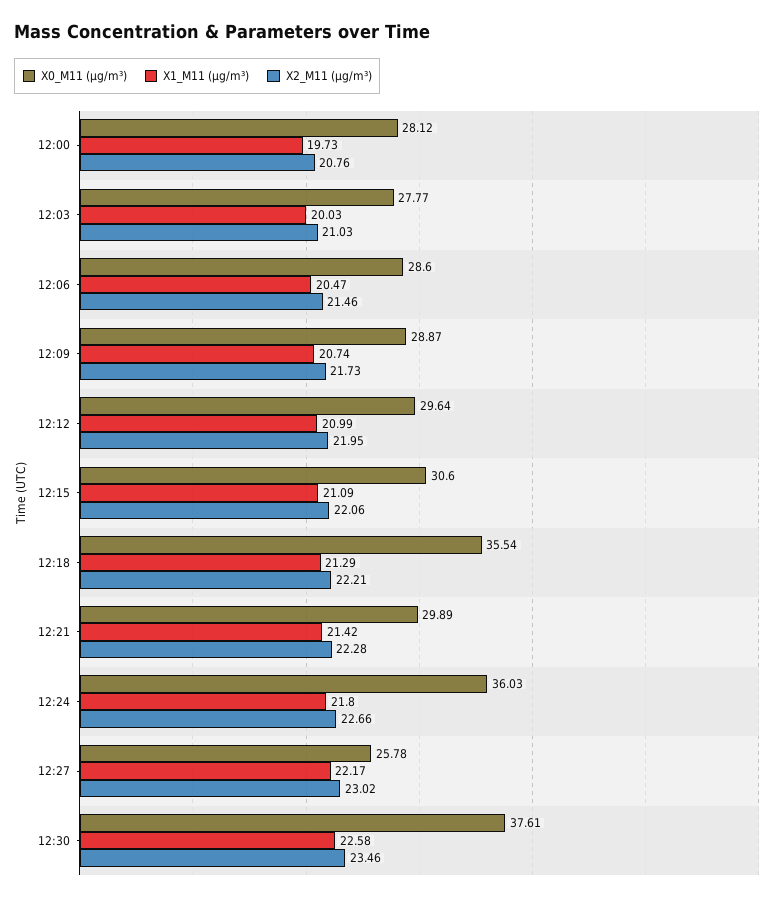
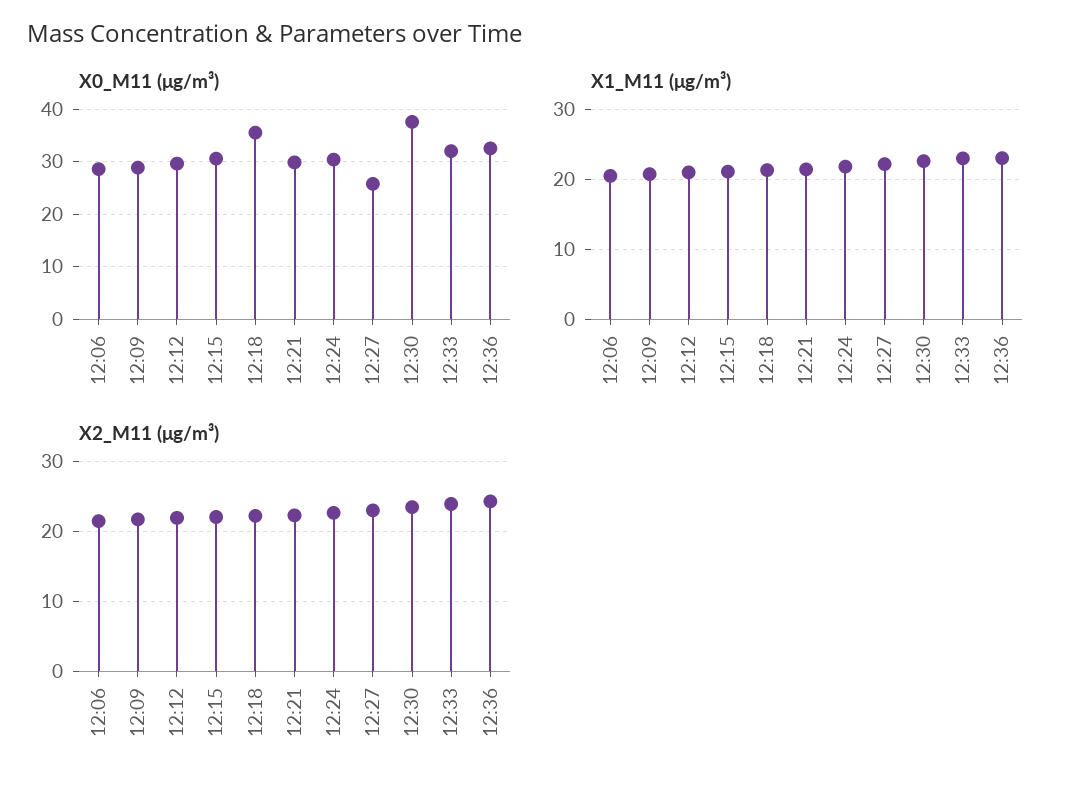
X0_M11 (μg/m³), 12:00: 28.12 -> none
X1_M11 (μg/m³), 12:00: 19.73 -> none
X2_M11 (μg/m³), 12:00: 20.76 -> none
X0_M11 (μg/m³), 12:03: 27.77 -> none
X1_M11 (μg/m³), 12:03: 20.03 -> none
X2_M11 (μg/m³), 12:03: 21.03 -> none
X0_M11 (μg/m³), 12:24: 36.03 -> 30
X0_M11 (μg/m³), 12:33: none -> 32
X0_M11 (μg/m³), 12:36: none -> 32
X1_M11 (μg/m³), 12:33: none -> 23
X1_M11 (μg/m³), 12:36: none -> 23
X2_M11 (μg/m³), 12:33: none -> 24
X2_M11 (μg/m³), 12:36: none -> 24

